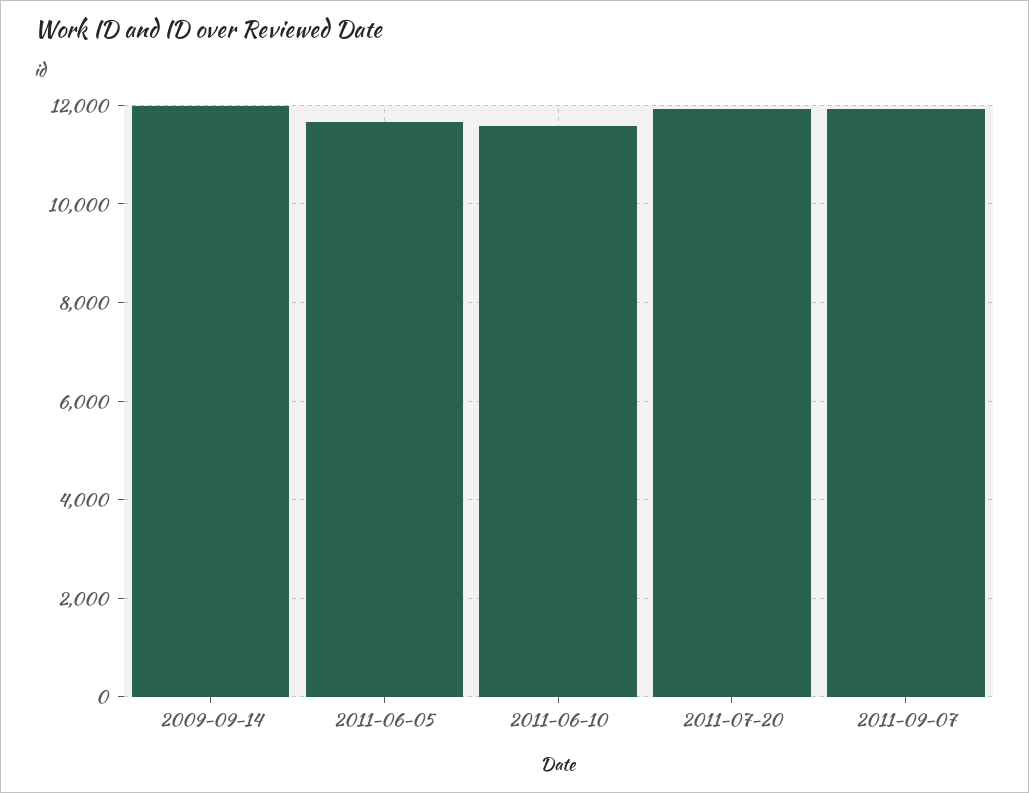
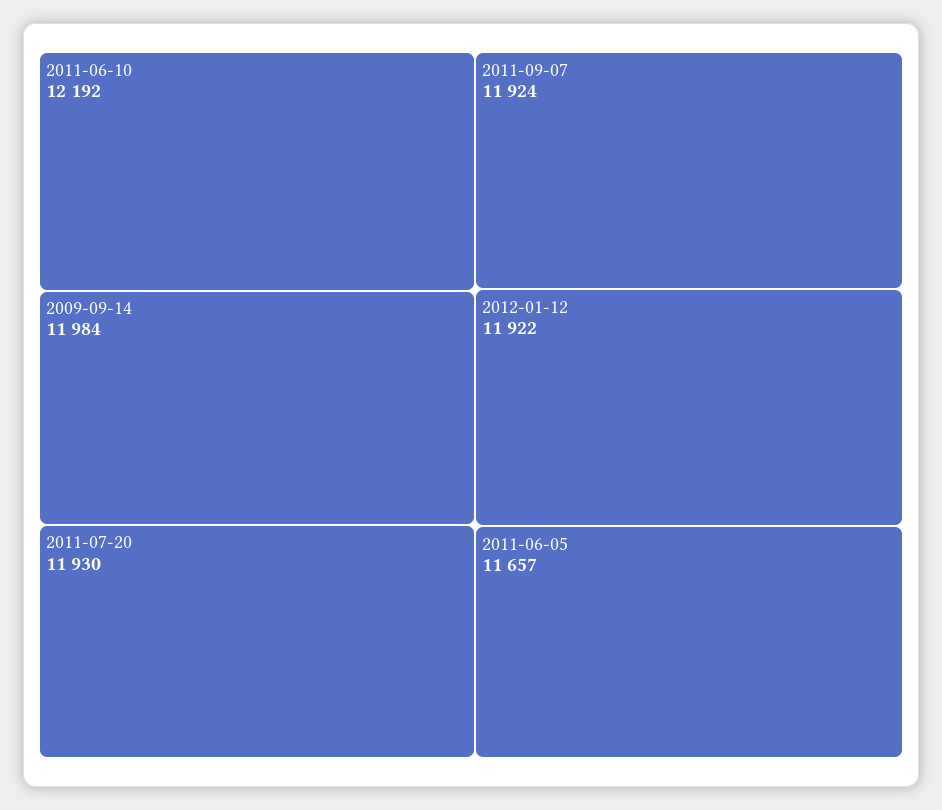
2011-06-10: 11600 -> 12192
2012-01-12: none -> 11922

